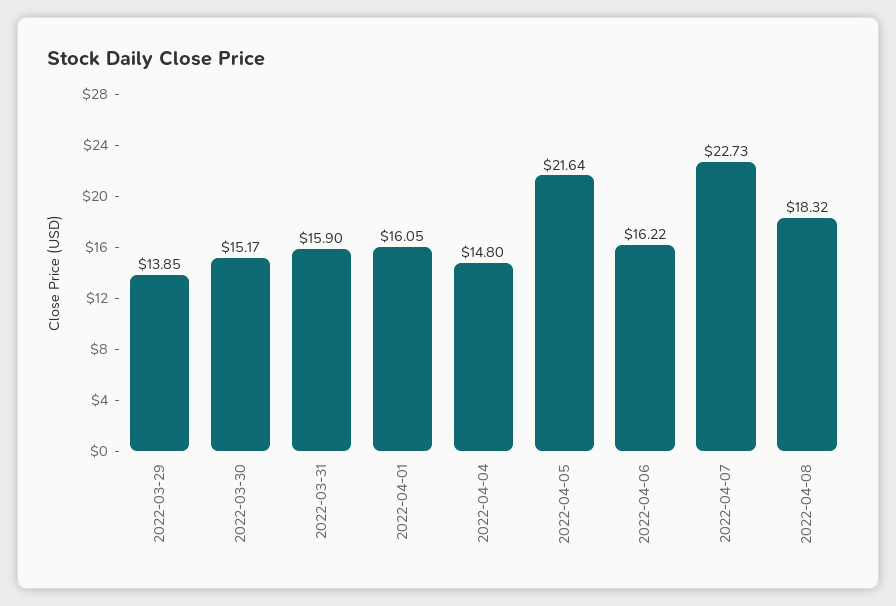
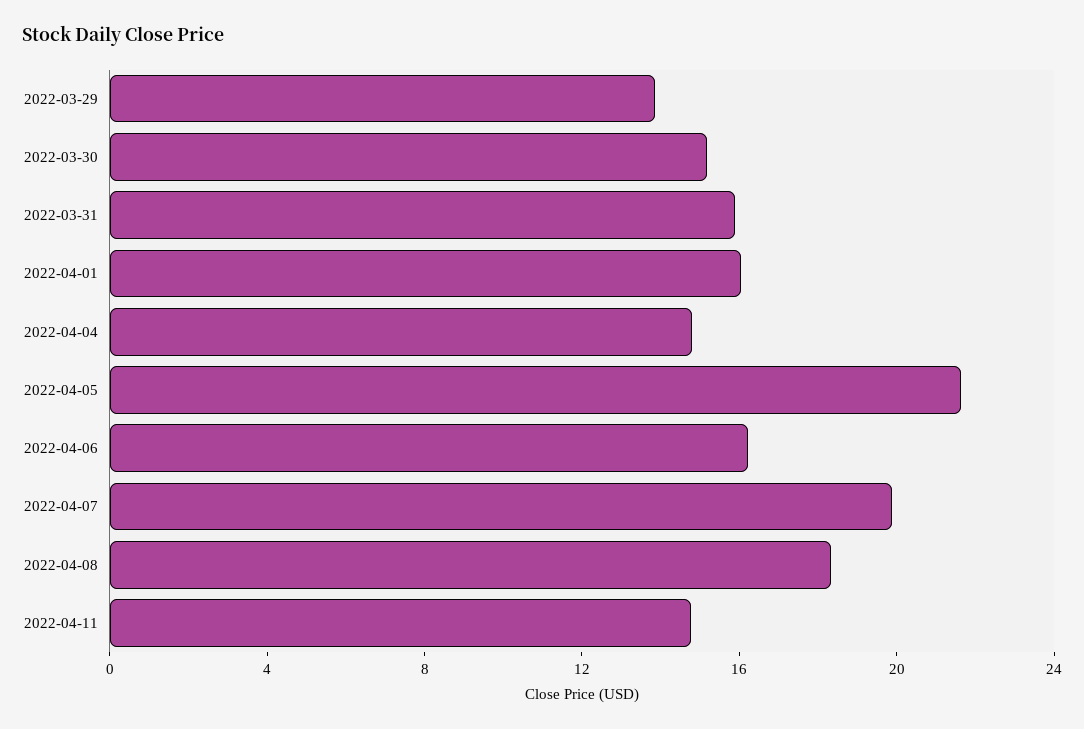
2022-04-07: 22.73 -> 20
2022-04-11: none -> 15

